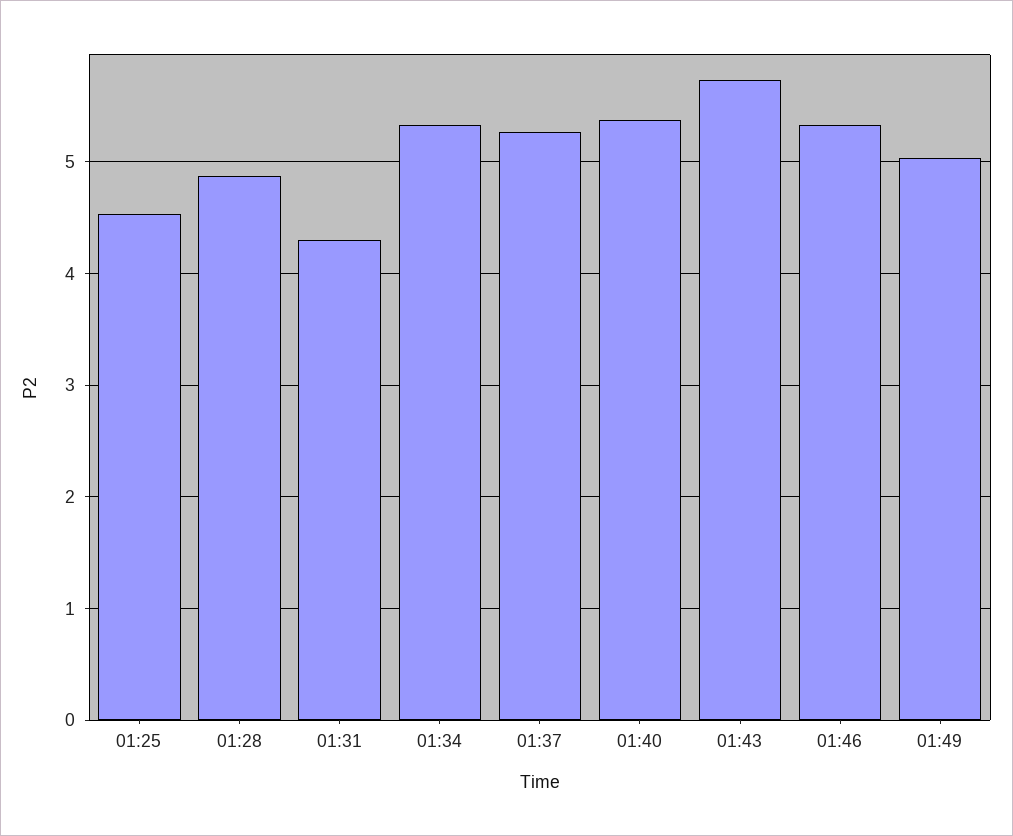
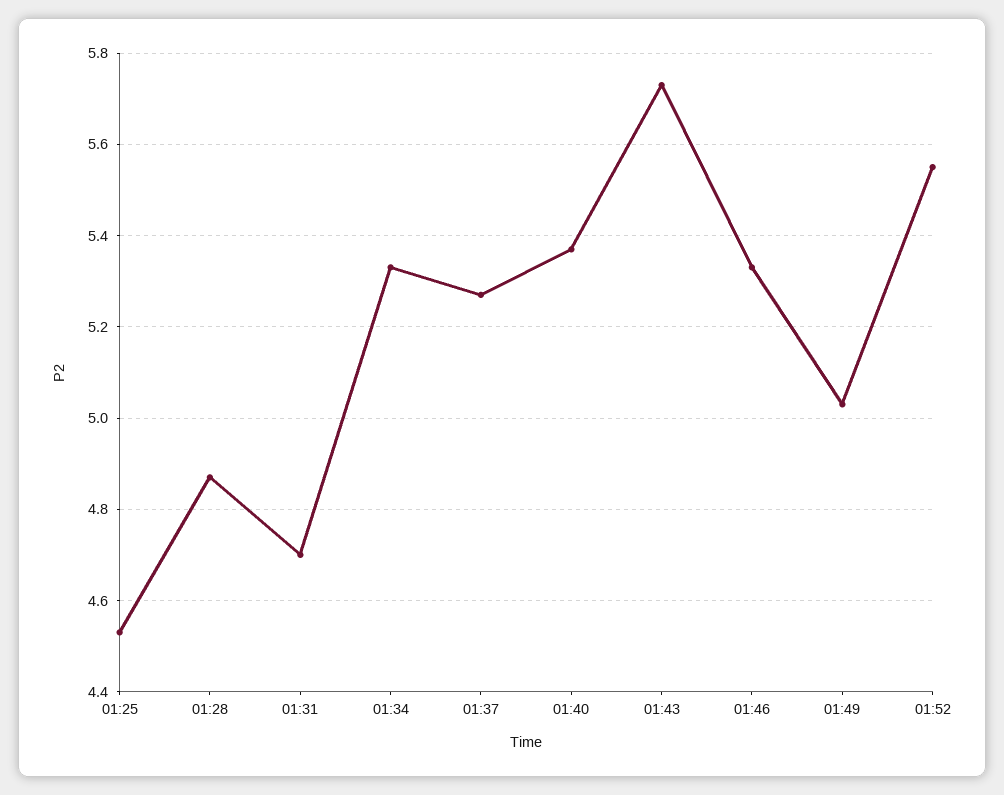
01:31: 4.3 -> 4.7
01:52: none -> 5.55

